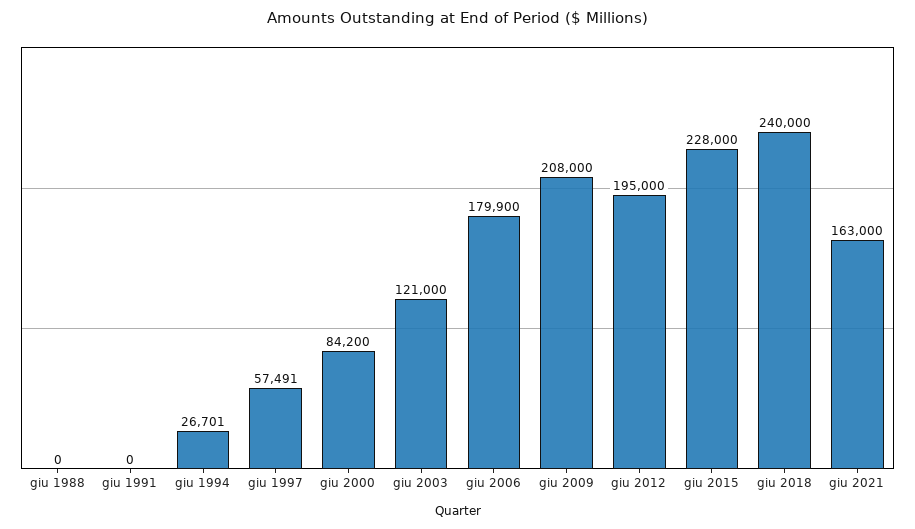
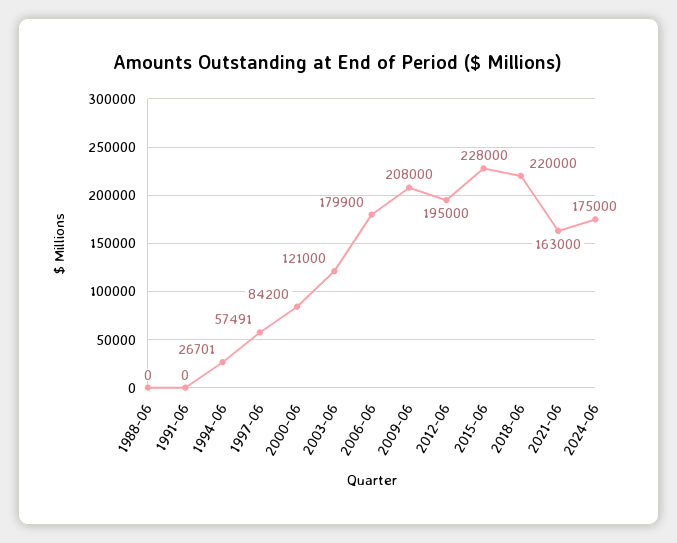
giu 2018: 240000 -> 220000
2024-06: none -> 175000

